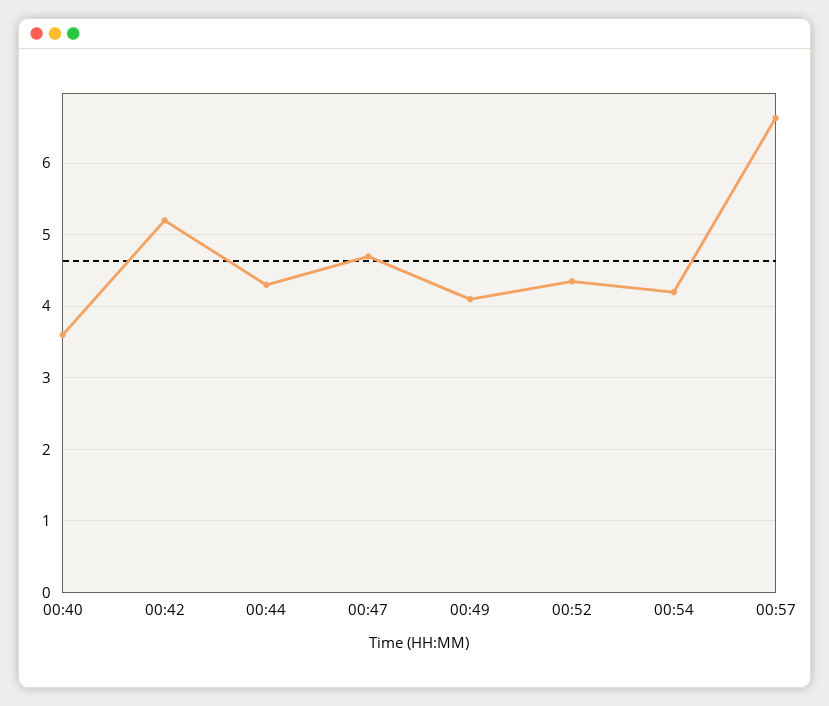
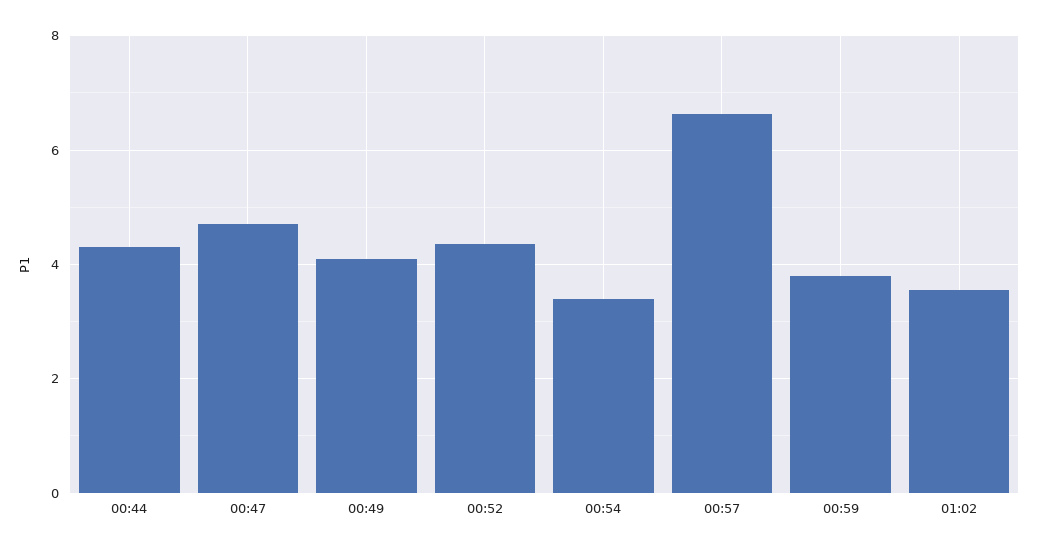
00:40: 3.6 -> none
00:42: 5.2 -> none
00:54: 4.2 -> 3.4
00:59: none -> 3.8
01:02: none -> 3.6

